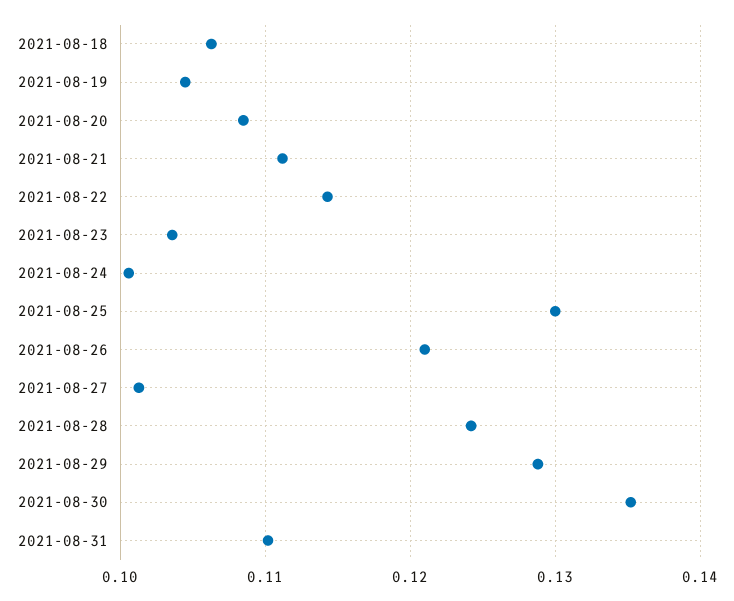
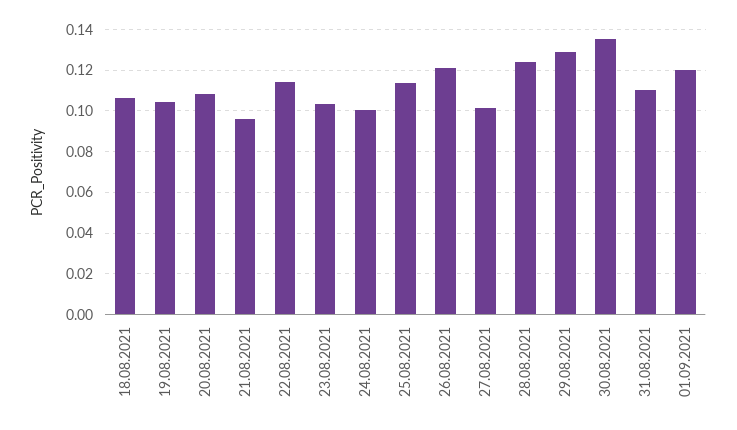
2021-08-21: 0.111 -> 0.095
2021-08-25: 0.13 -> 0.115
01.09.2021: none -> 0.12

